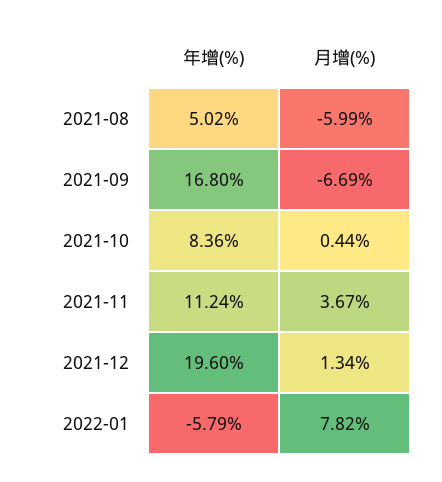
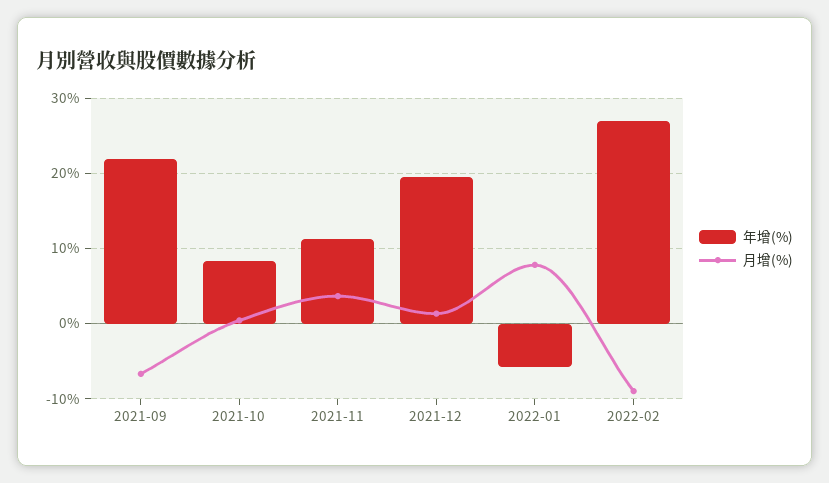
年增(%), 2021-08: 5.02 -> none
月增(%), 2021-08: -5.99 -> none
年增(%), 2021-09: 16.8 -> 22
年增(%), 2022-02: none -> 27
月增(%), 2022-02: none -> -9

